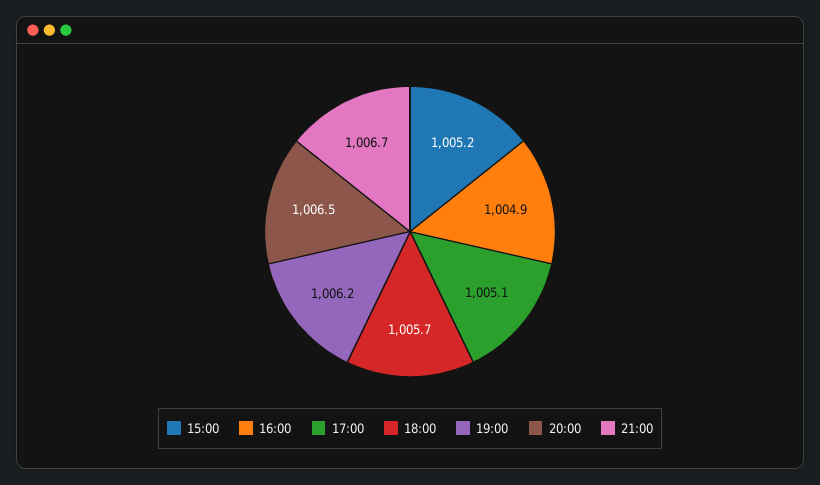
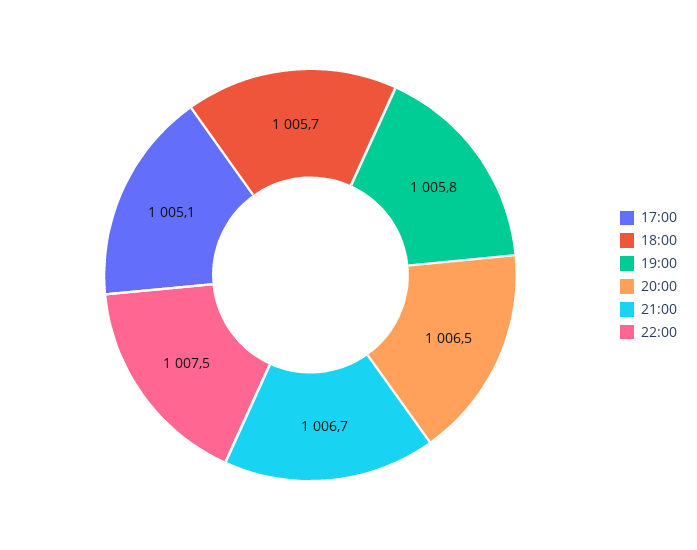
15:00: 1005.2 -> none
16:00: 1004.9 -> none
19:00: 1006.2 -> 1005.8
22:00: none -> 1007.5

